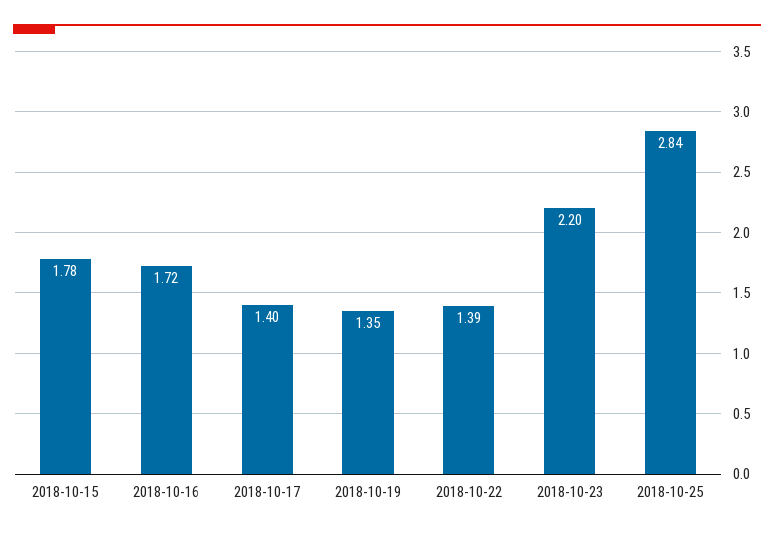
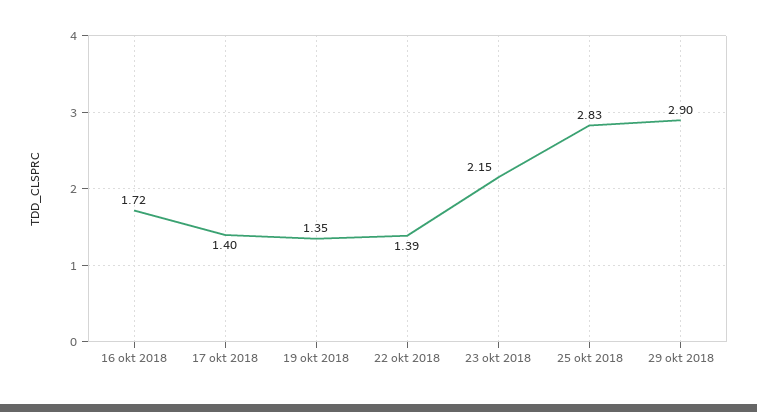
2018-10-15: 1.78 -> none
2018-10-23: 2.2 -> 2.15
2018-10-25: 2.84 -> 2.83
29 okt 2018: none -> 2.9

